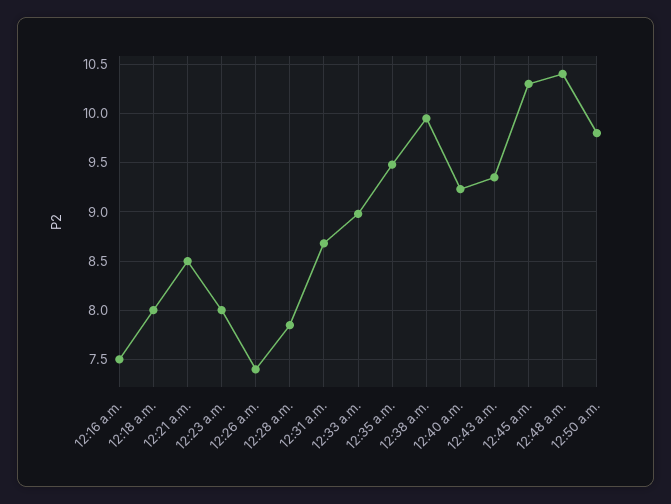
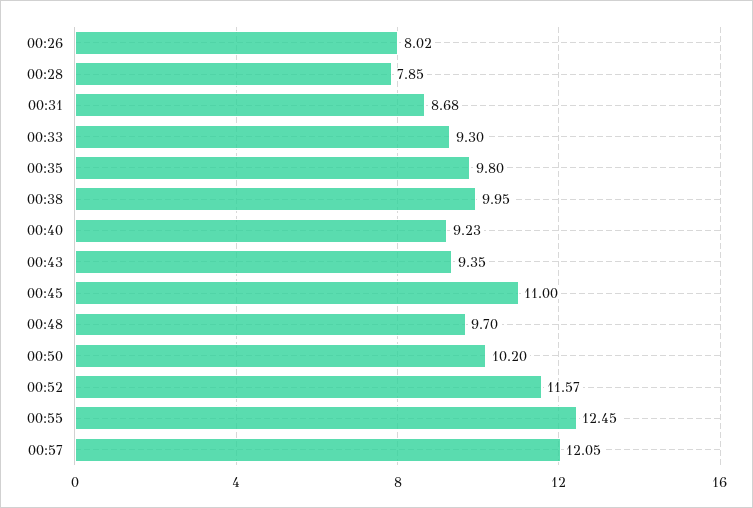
12:16 a.m.: 7.5 -> none
12:18 a.m.: 8 -> none
12:21 a.m.: 8.5 -> none
12:23 a.m.: 8 -> none
12:26 a.m.: 7.4 -> 8.02
12:33 a.m.: 9 -> 9.3
12:35 a.m.: 9.5 -> 9.8
12:45 a.m.: 10.3 -> 11
12:48 a.m.: 10.4 -> 9.7
12:50 a.m.: 9.8 -> 10.2
00:52: none -> 11.57
00:55: none -> 12.45
00:57: none -> 12.05

